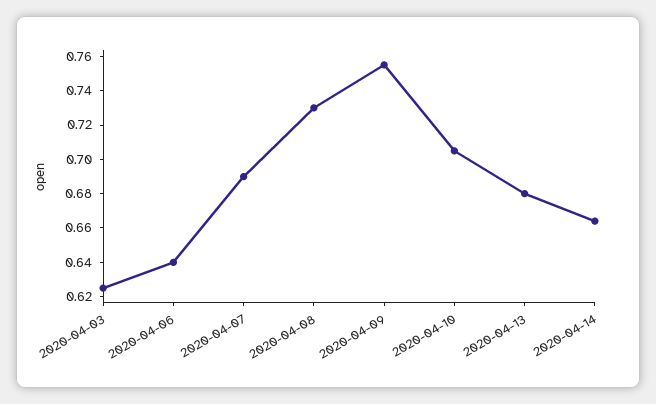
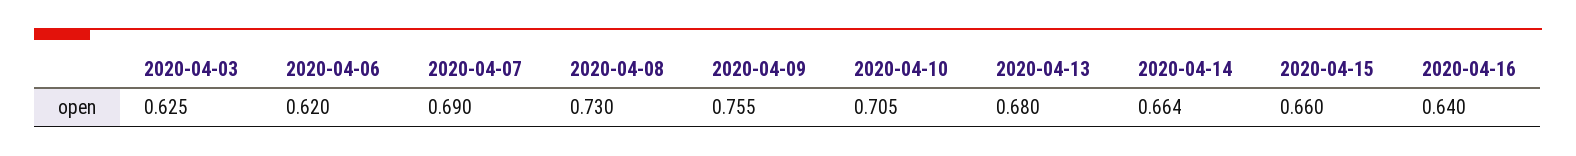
2020-04-06: 0.64 -> 0.62
2020-04-15: none -> 0.66
2020-04-16: none -> 0.64

